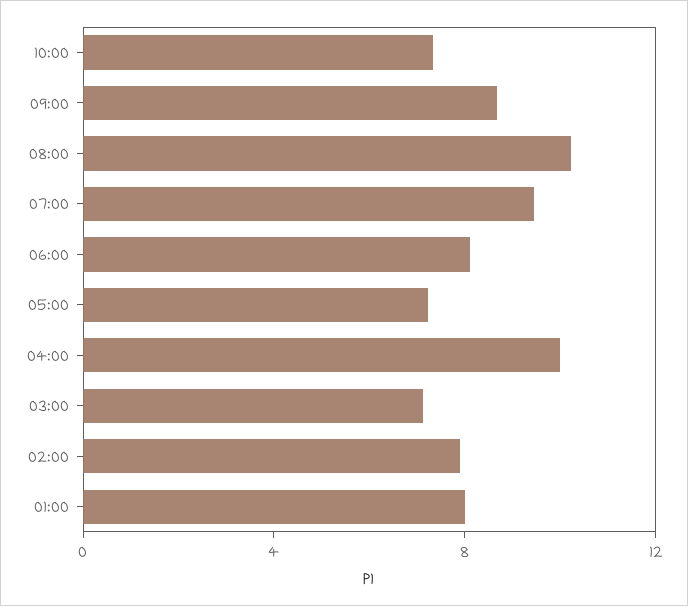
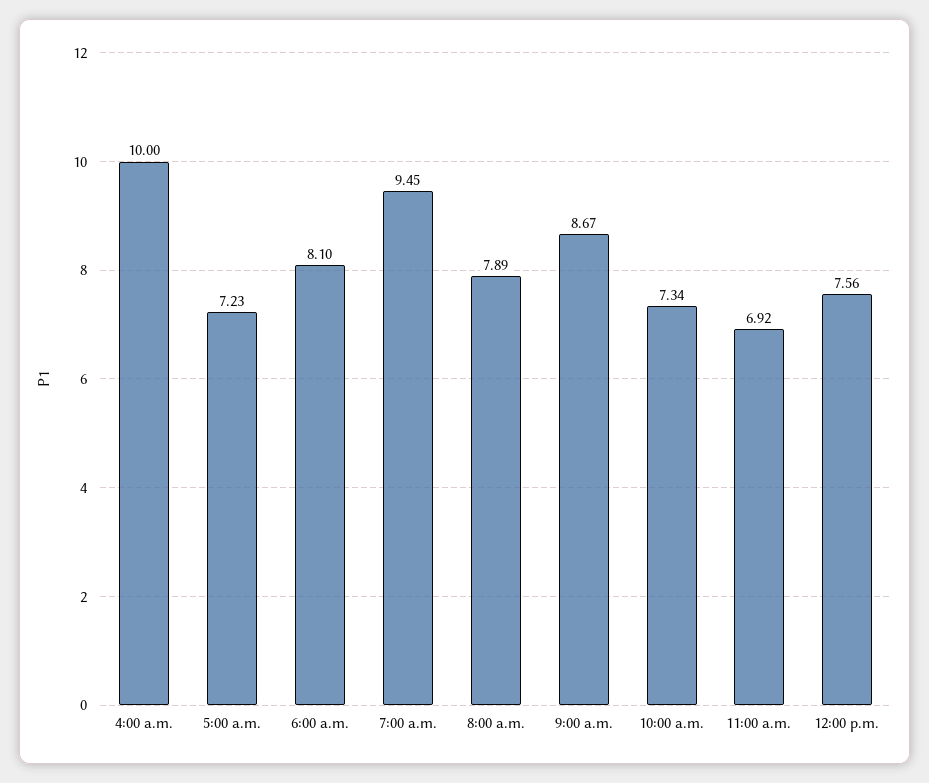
08:00: 10 -> 7.89
03:00: 7 -> none
02:00: 8 -> none
01:00: 8 -> none
11:00 a.m.: none -> 6.92
12:00 p.m.: none -> 7.56

